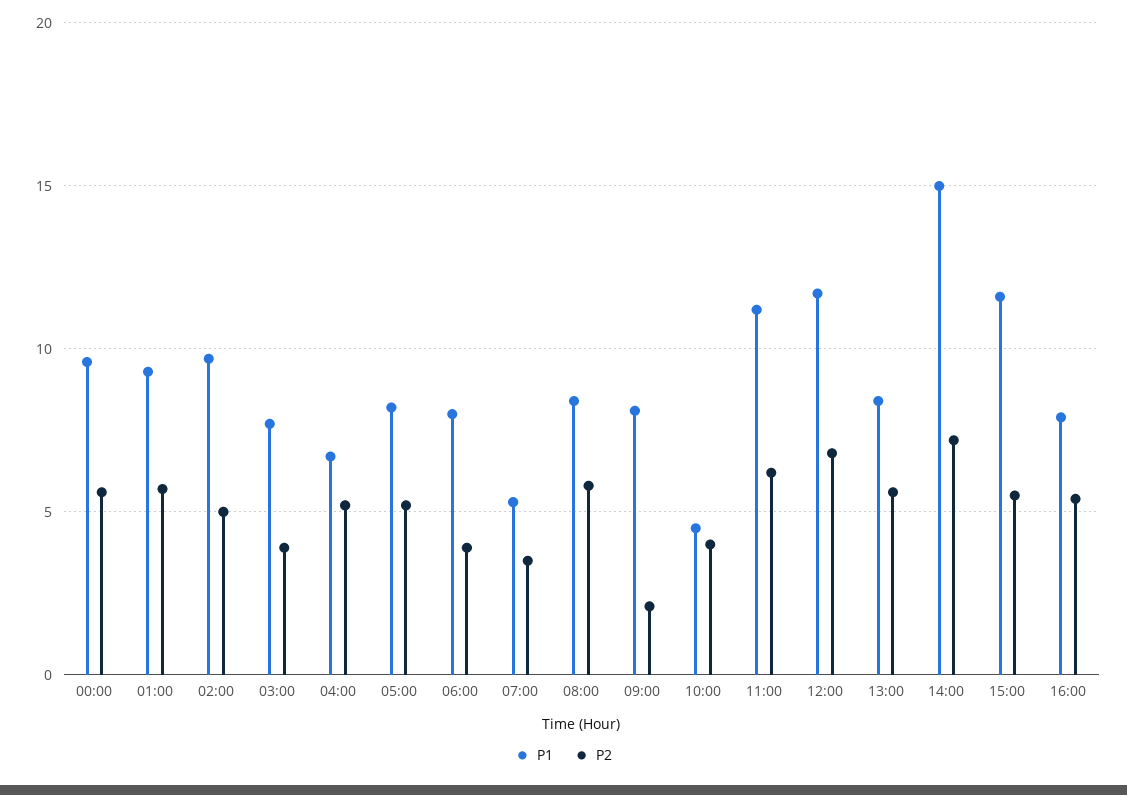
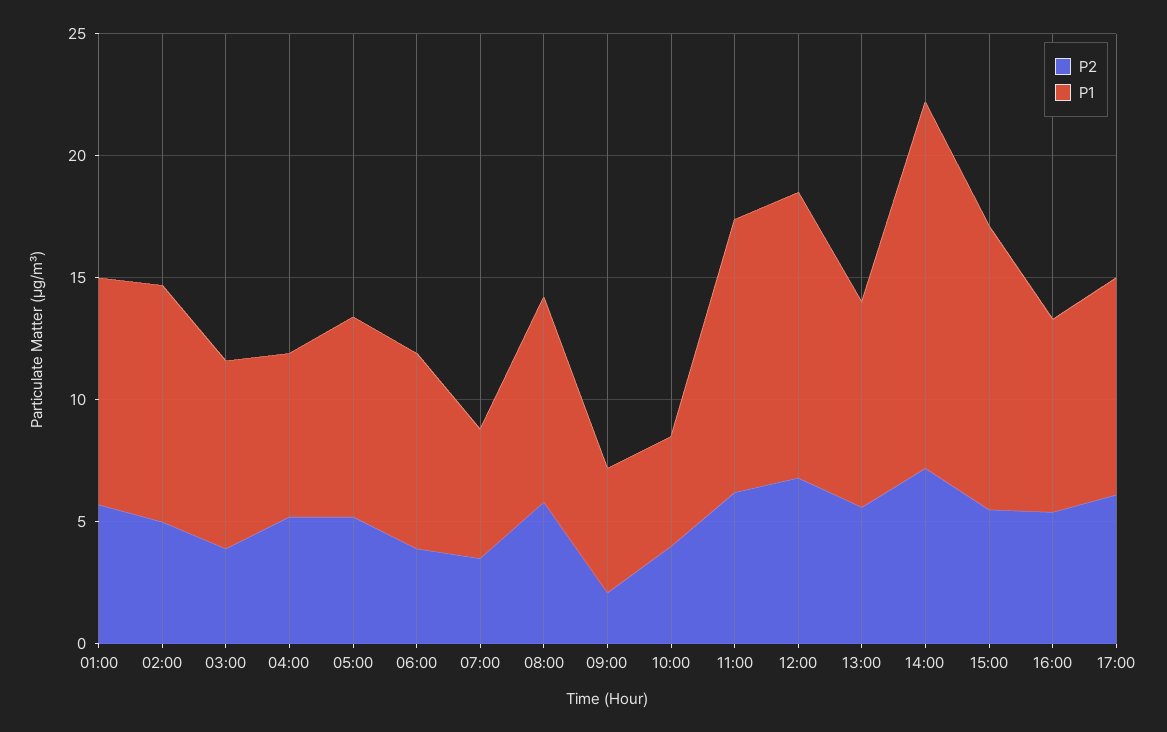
P1, 00:00: 9.5 -> none
P2, 00:00: 5.5 -> none
P1, 09:00: 8 -> 5
P2, 17:00: none -> 6
P1, 17:00: none -> 9

